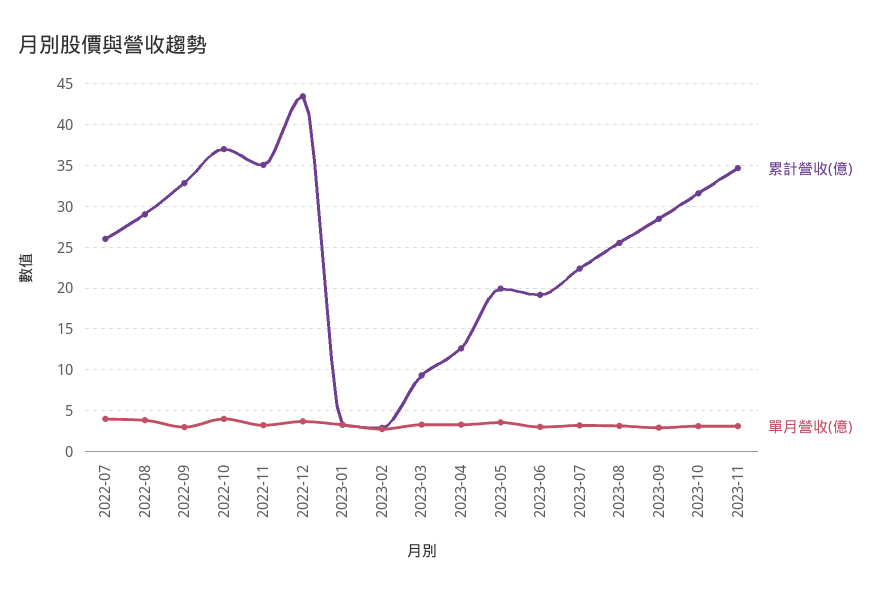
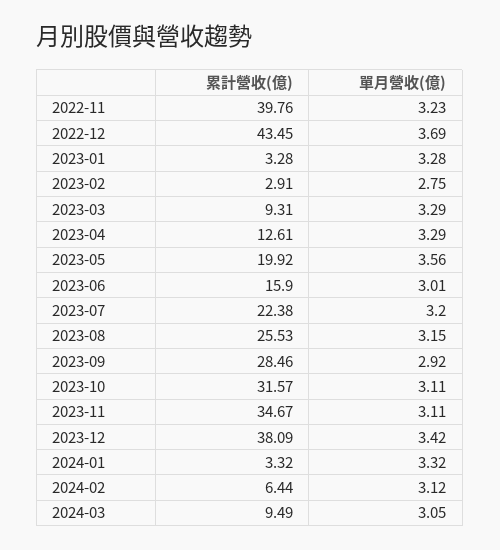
累計營收(億), 2022-07: 26 -> none
單月營收(億), 2022-07: 4 -> none
累計營收(億), 2022-08: 29 -> none
單月營收(億), 2022-08: 4 -> none
累計營收(億), 2022-09: 33 -> none
單月營收(億), 2022-09: 3 -> none
累計營收(億), 2022-10: 37 -> none
單月營收(億), 2022-10: 4 -> none
累計營收(億), 2022-11: 35 -> 39.76
累計營收(億), 2023-06: 19 -> 15.9
累計營收(億), 2023-12: none -> 38.09
單月營收(億), 2023-12: none -> 3.42
累計營收(億), 2024-01: none -> 3.32
單月營收(億), 2024-01: none -> 3.32
累計營收(億), 2024-02: none -> 6.44
單月營收(億), 2024-02: none -> 3.12
累計營收(億), 2024-03: none -> 9.49
單月營收(億), 2024-03: none -> 3.05

